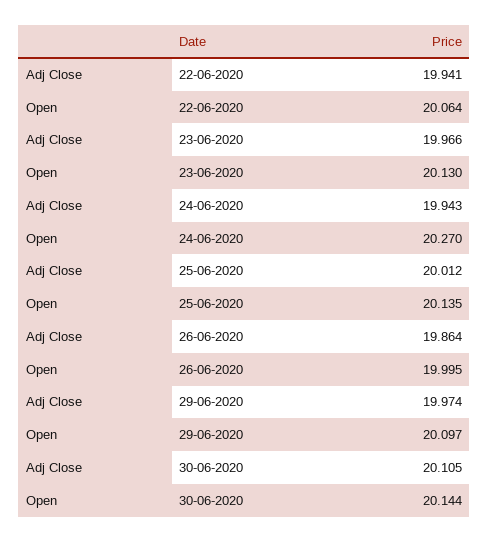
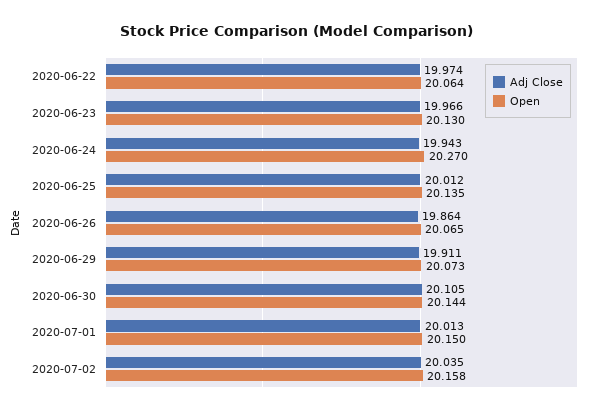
Adj Close, 22-06-2020: 19.941 -> 19.974
Open, 26-06-2020: 19.995 -> 20.065
Adj Close, 29-06-2020: 19.974 -> 19.911
Open, 29-06-2020: 20.097 -> 20.073
Adj Close, 2020-07-01: none -> 20.013
Open, 2020-07-01: none -> 20.15
Adj Close, 2020-07-02: none -> 20.035
Open, 2020-07-02: none -> 20.158

